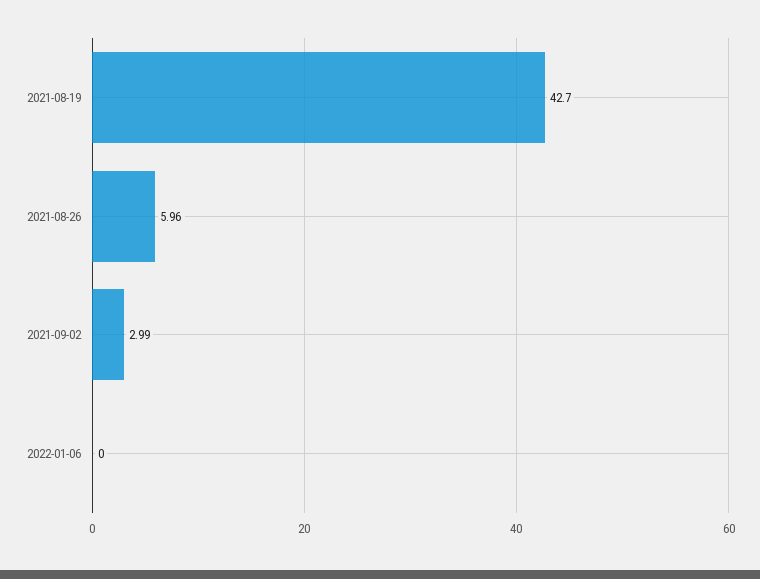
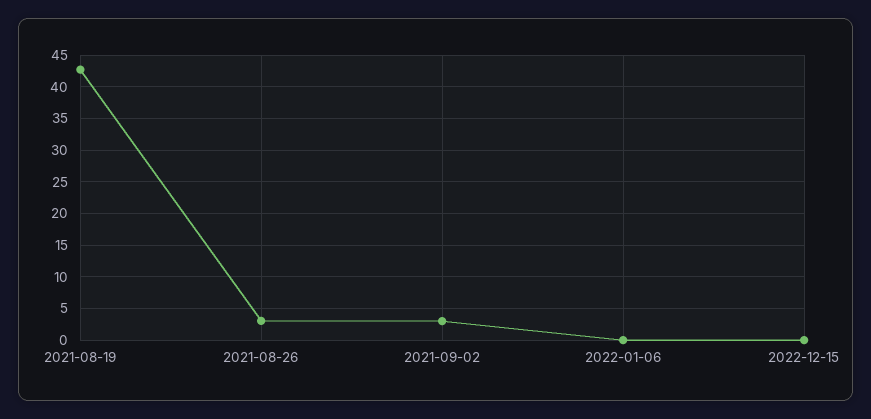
2021-08-26: 5.96 -> 3
2022-12-15: none -> 0

